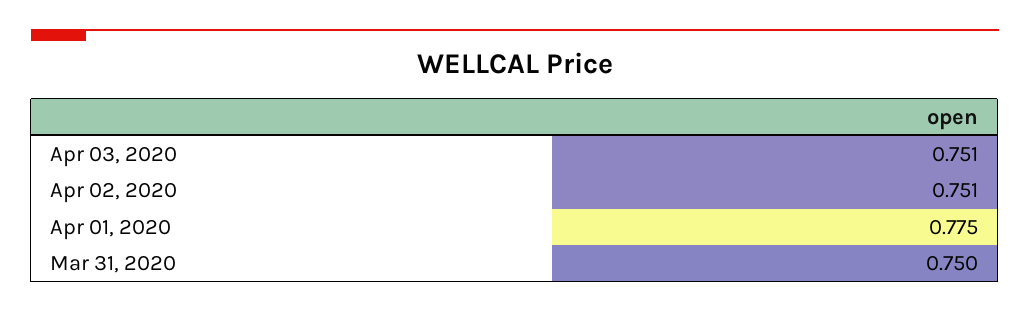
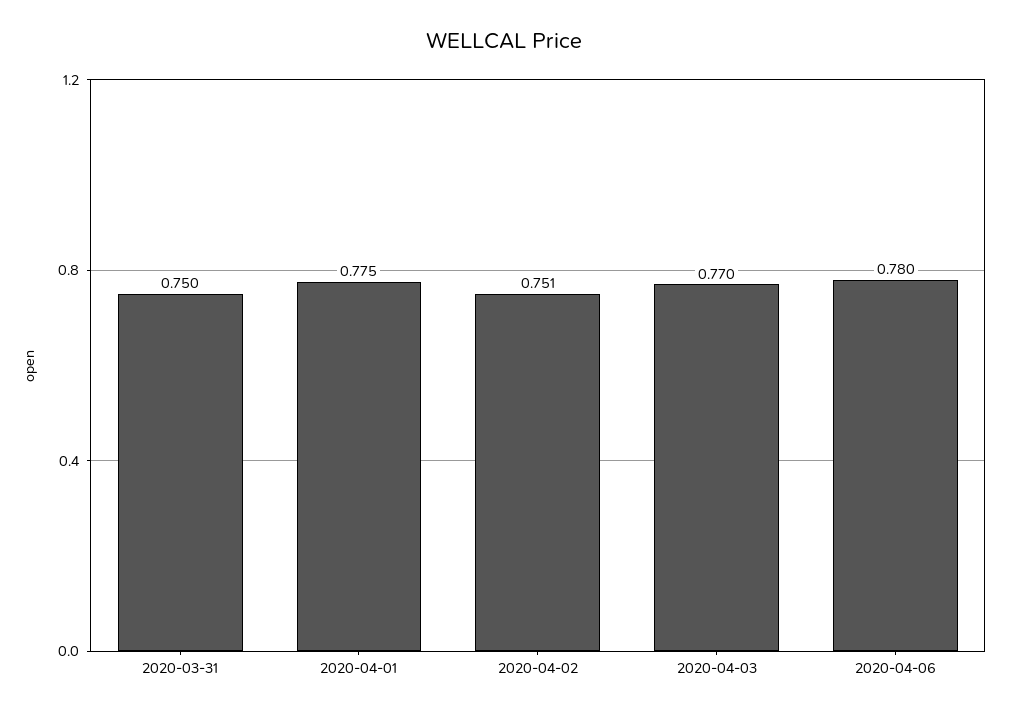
Apr 03, 2020: 0.751 -> 0.77
2020-04-06: none -> 0.78

